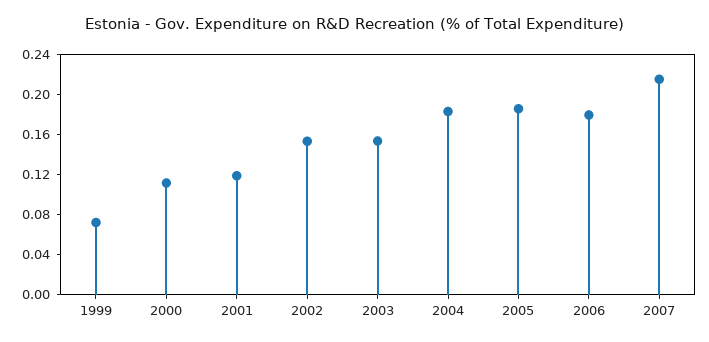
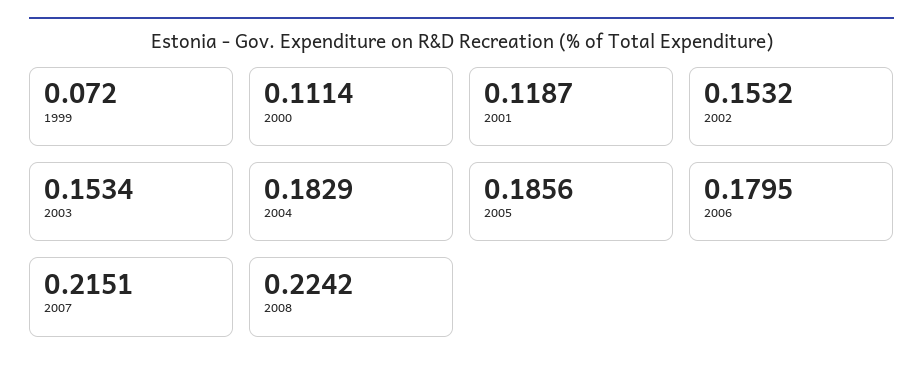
2008: none -> 0.2242

